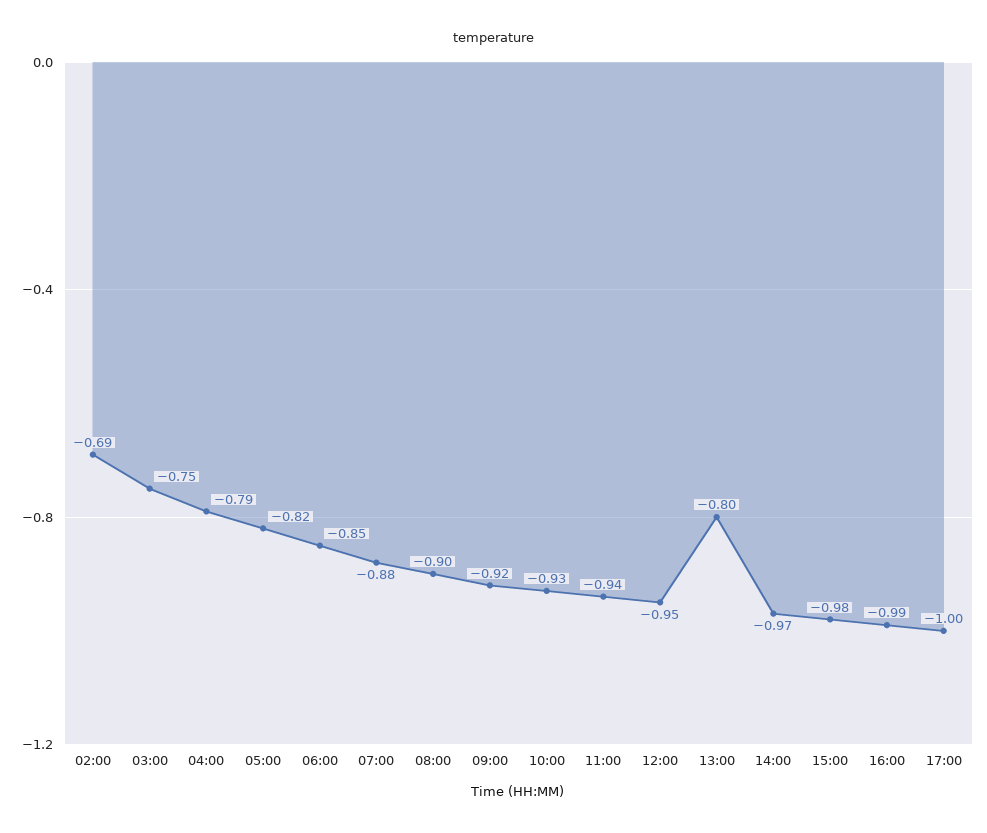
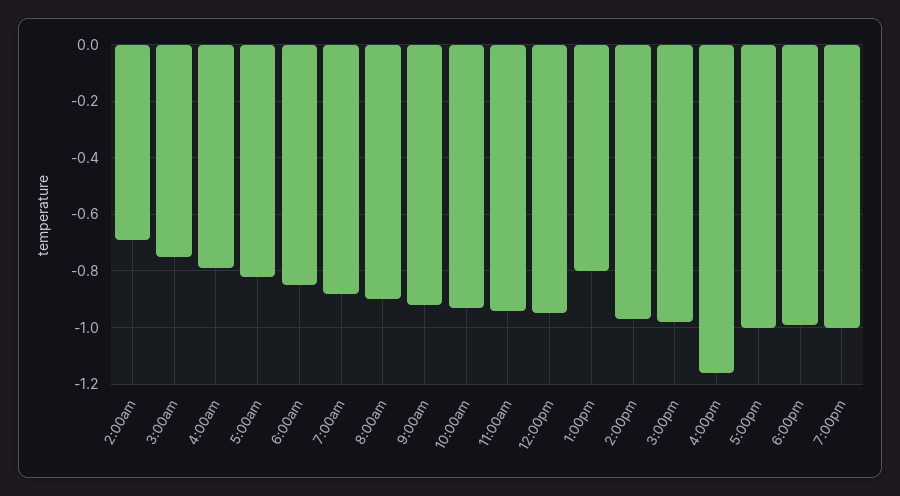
16:00: -0.99 -> -1.15
6:00pm: none -> -1
7:00pm: none -> -1

